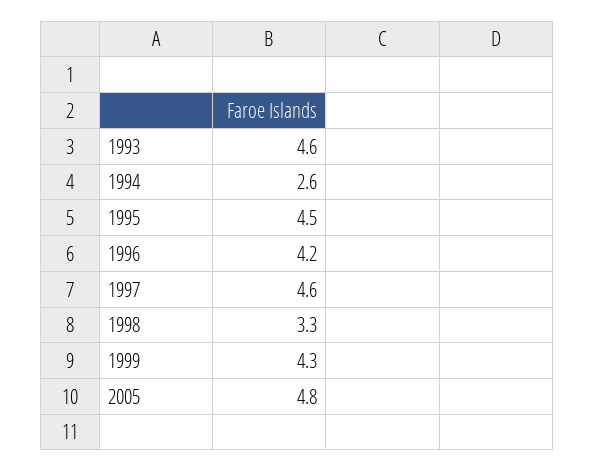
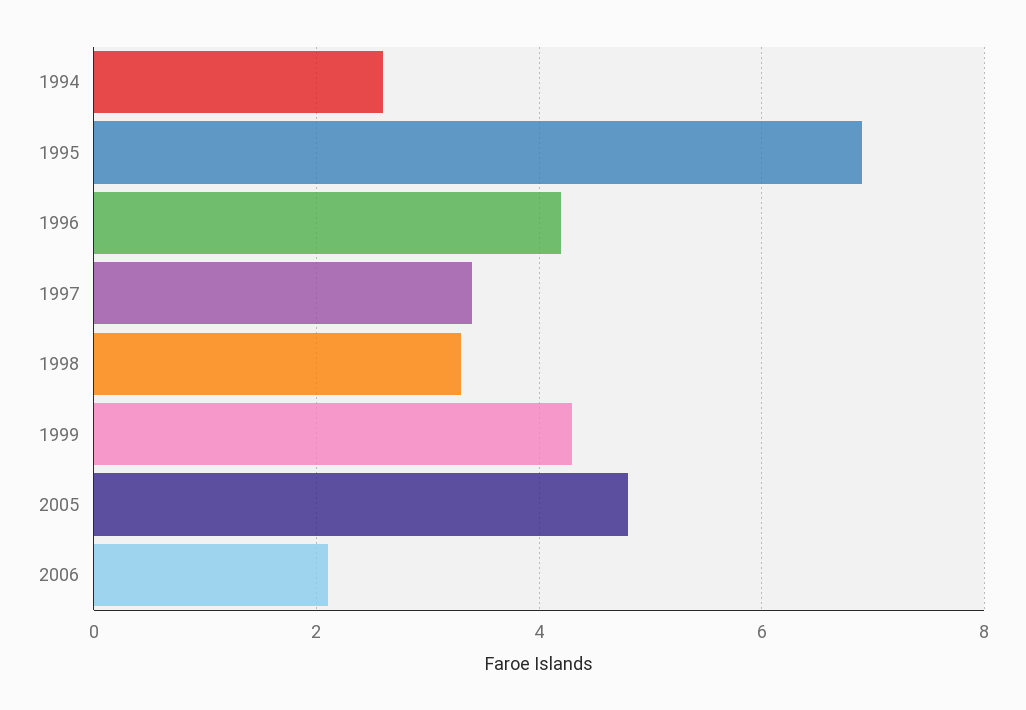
1993: 4.6 -> none
1995: 4.5 -> 7
1997: 4.6 -> 3.5
2006: none -> 2

